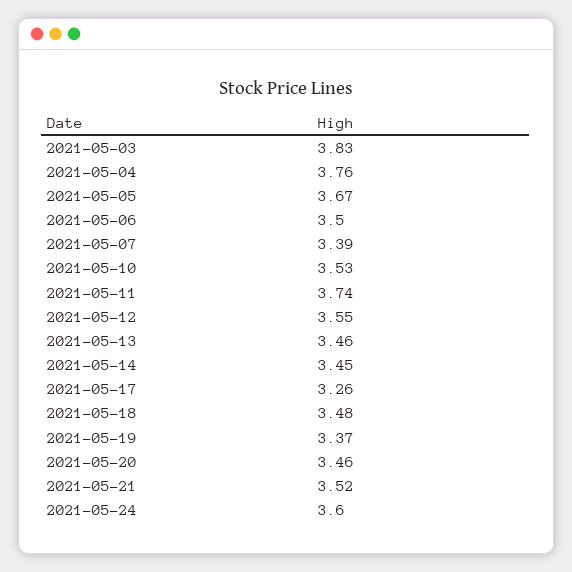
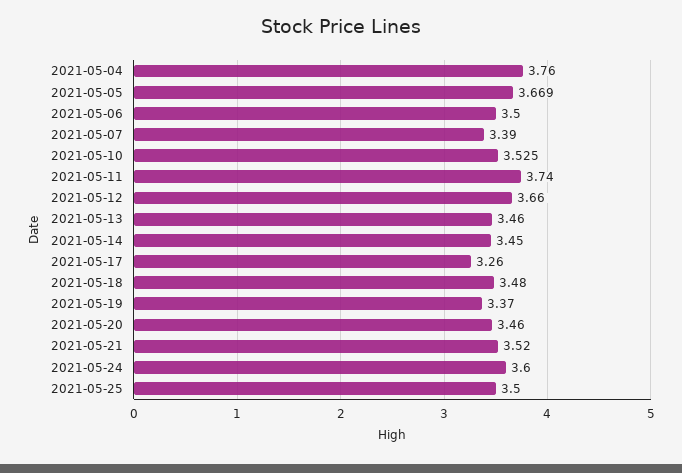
2021-05-03: 3.83 -> none
2021-05-12: 3.55 -> 3.66
2021-05-25: none -> 3.5

